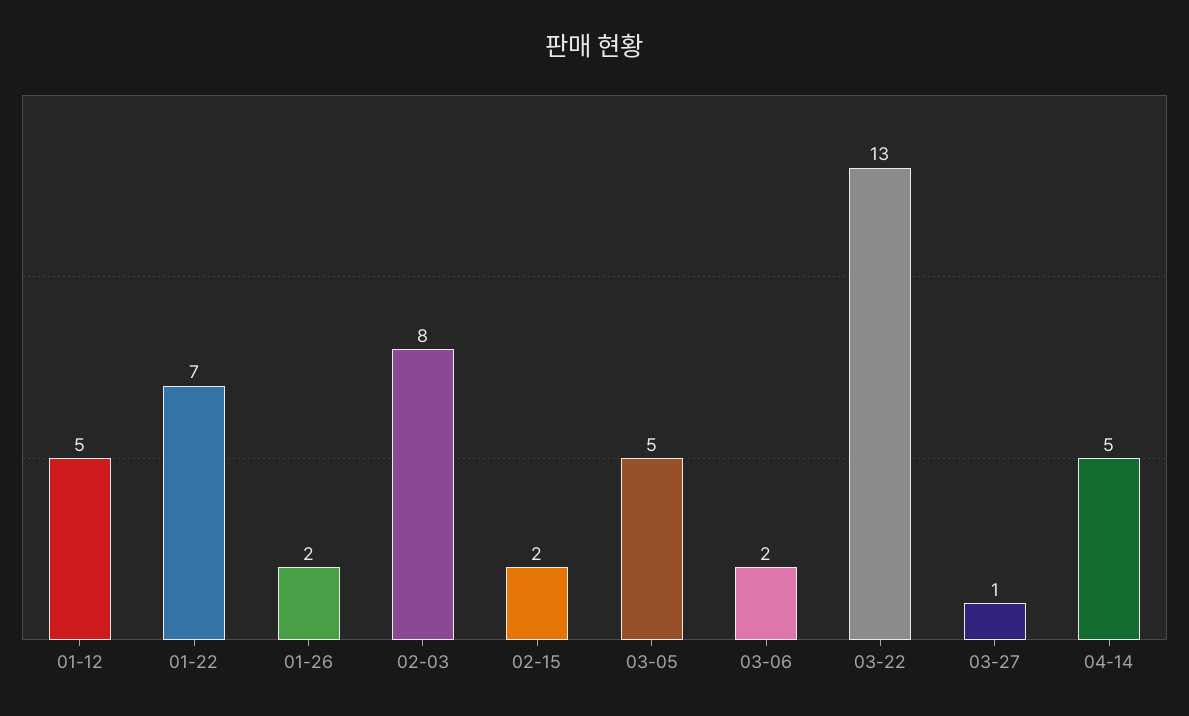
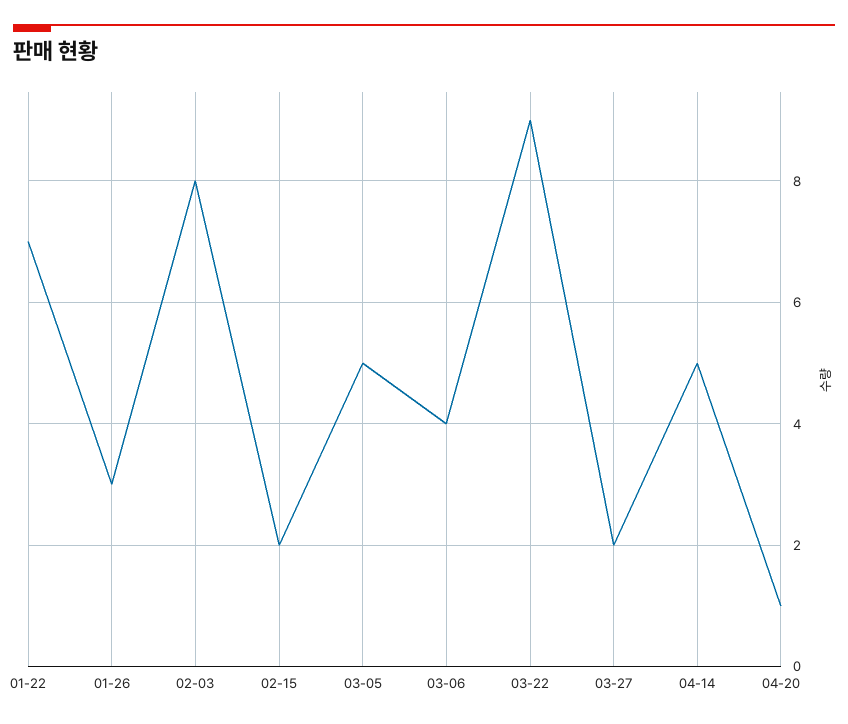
01-12: 5 -> none
01-26: 2 -> 3
03-06: 2 -> 4
03-22: 13 -> 9
03-27: 1 -> 2
04-20: none -> 1

